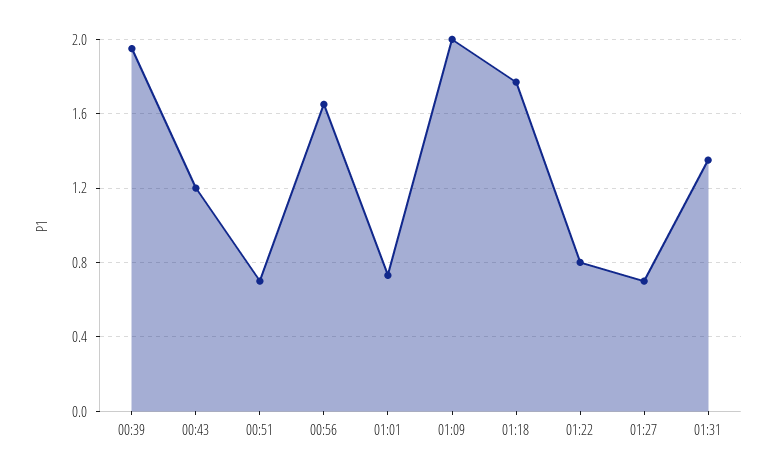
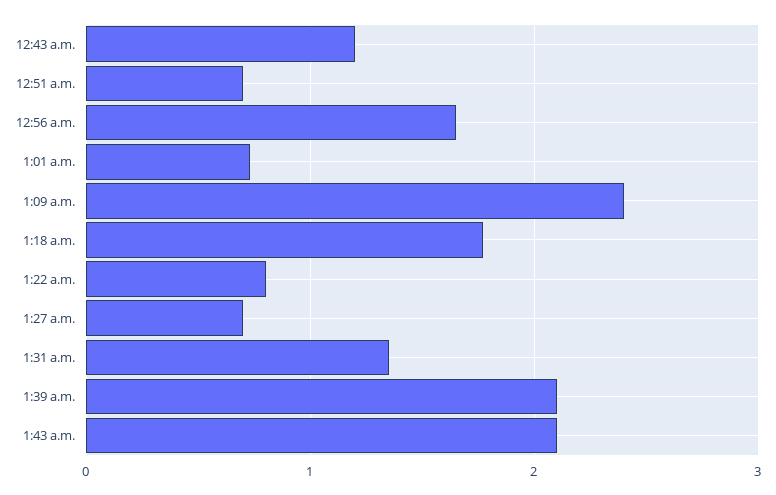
00:39: 1.95 -> none
01:09: 2 -> 2.4
1:39 a.m.: none -> 2.1
1:43 a.m.: none -> 2.1

